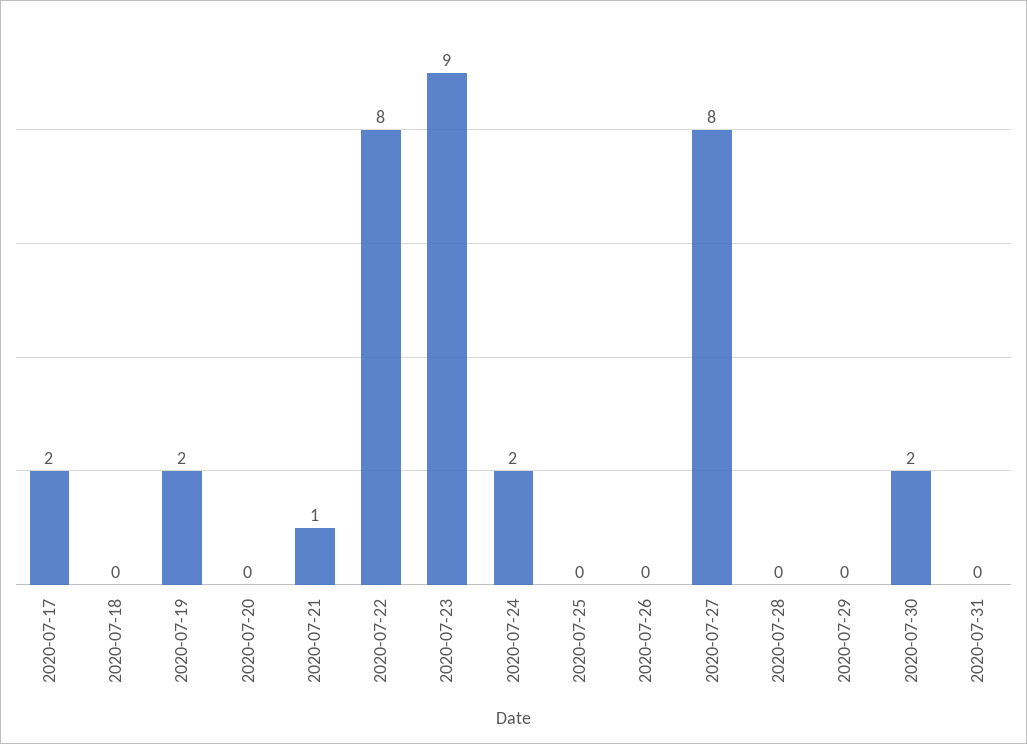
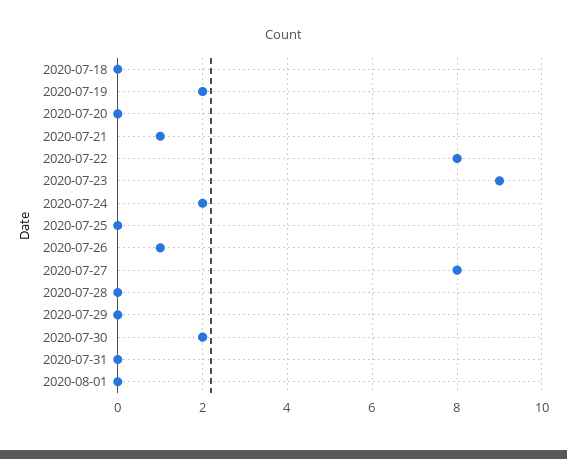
2020-07-17: 2 -> none
2020-07-26: 0 -> 1
2020-08-01: none -> 0

